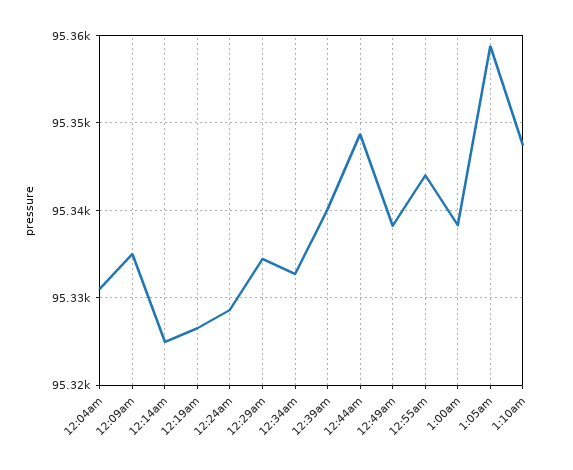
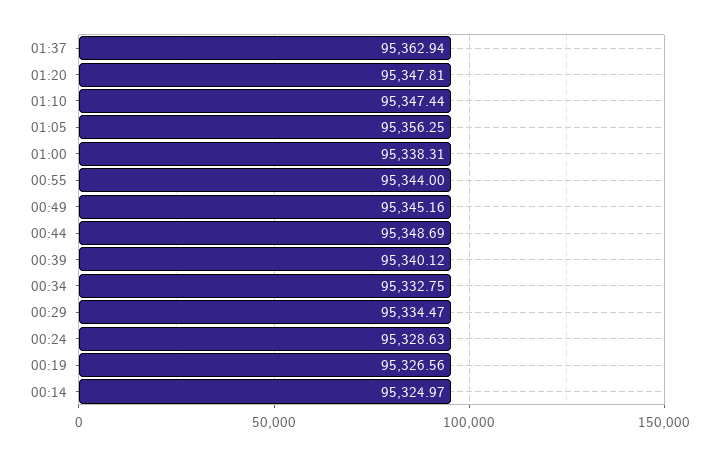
12:04am: 95331 -> none
12:09am: 95335 -> none
12:49am: 95338 -> 95345.16
1:05am: 95359 -> 95356.25
01:37: none -> 95362.94
01:20: none -> 95347.81

